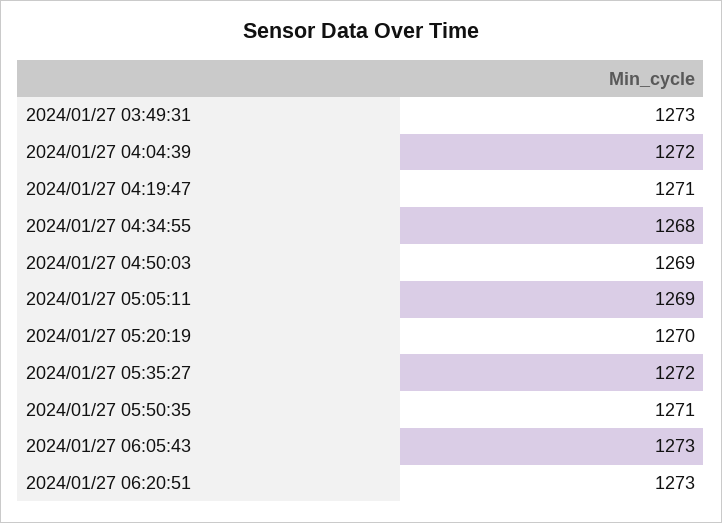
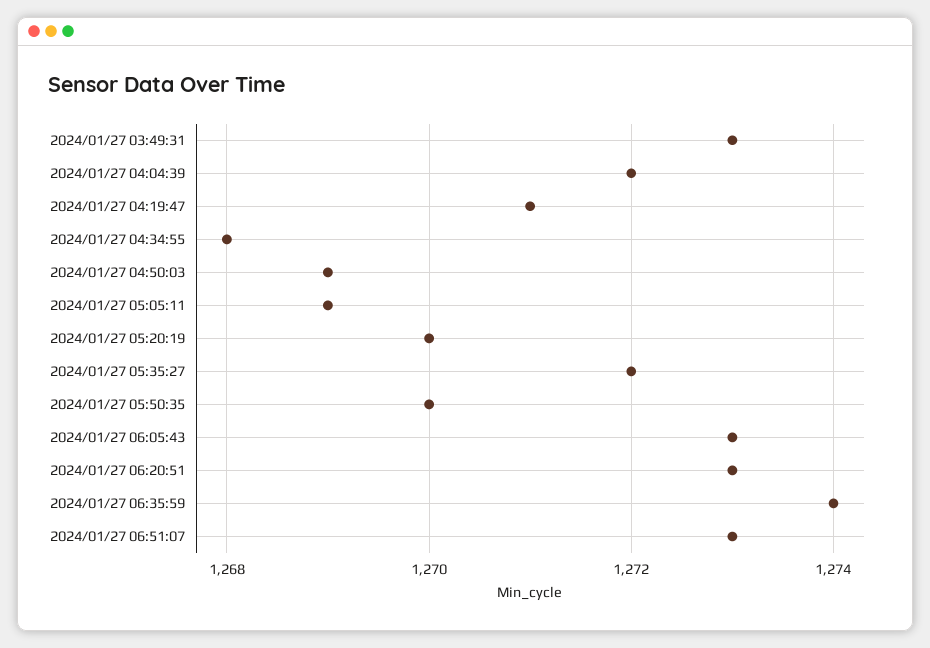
2024/01/27 05:50:35: 1271 -> 1270
2024/01/27 06:35:59: none -> 1274
2024/01/27 06:51:07: none -> 1273

